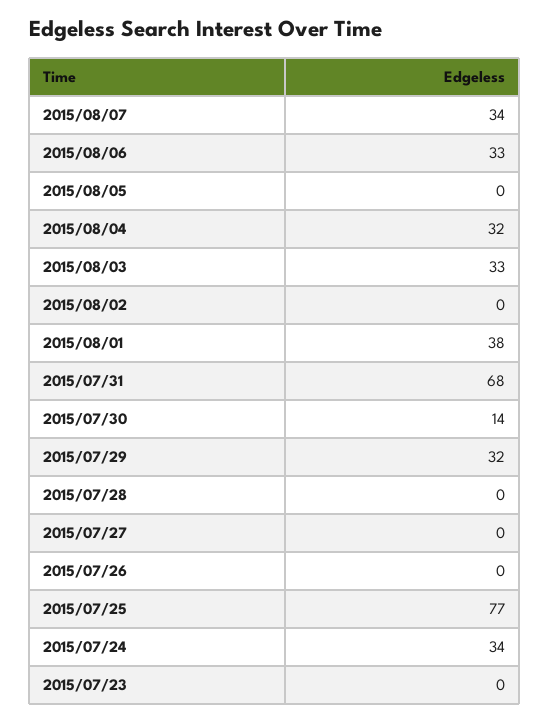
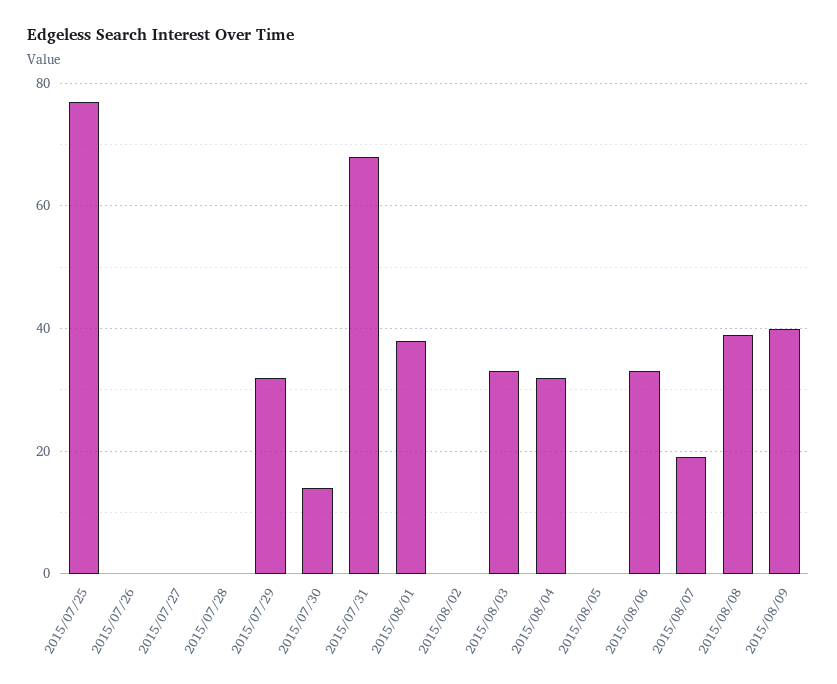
2015/08/07: 34 -> 20
2015/07/24: 34 -> none
2015/07/23: 0 -> none
2015/08/08: none -> 40
2015/08/09: none -> 40

